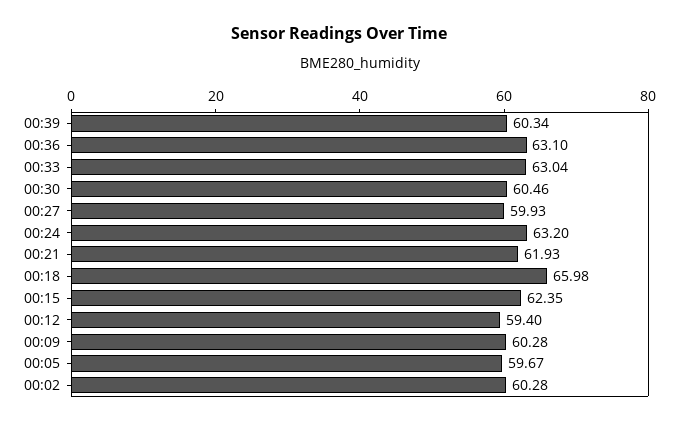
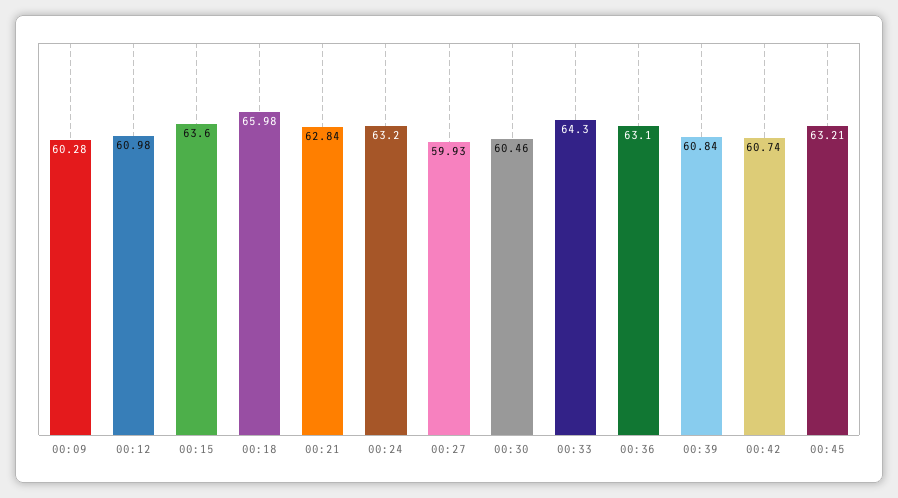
00:39: 60.34 -> 60.84
00:33: 63.04 -> 64.3
00:21: 61.93 -> 62.84
00:15: 62.35 -> 63.6
00:12: 59.4 -> 60.98
00:05: 59.67 -> none
00:02: 60.28 -> none
00:42: none -> 60.74
00:45: none -> 63.21

